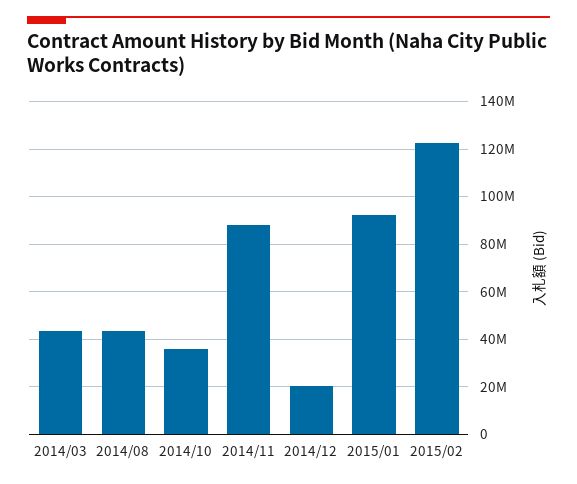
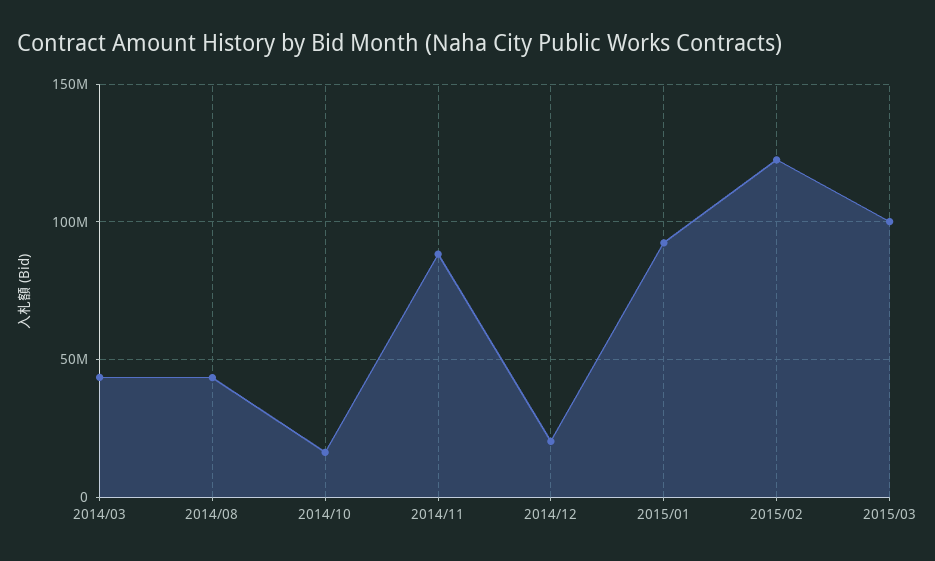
2014/10: 35000000 -> 15000000
2015/03: none -> 100000000

